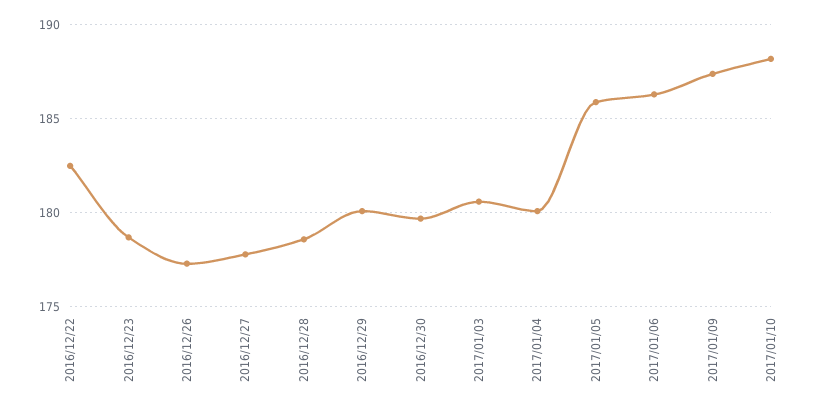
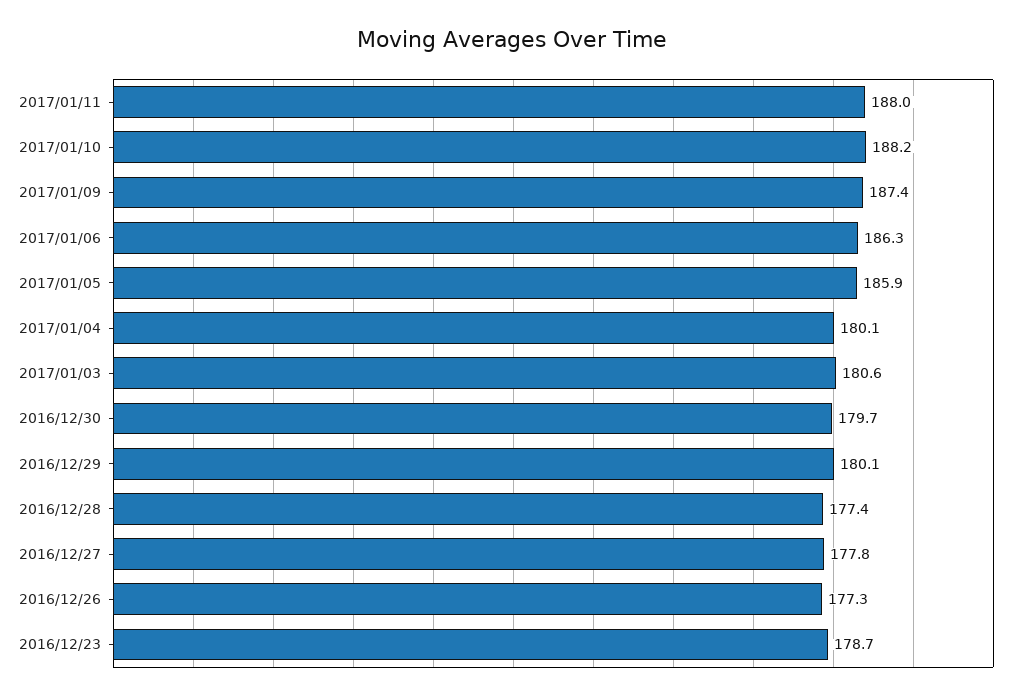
2016/12/22: 182.5 -> none
2016/12/28: 178.5 -> 177.4
2017/01/11: none -> 188

